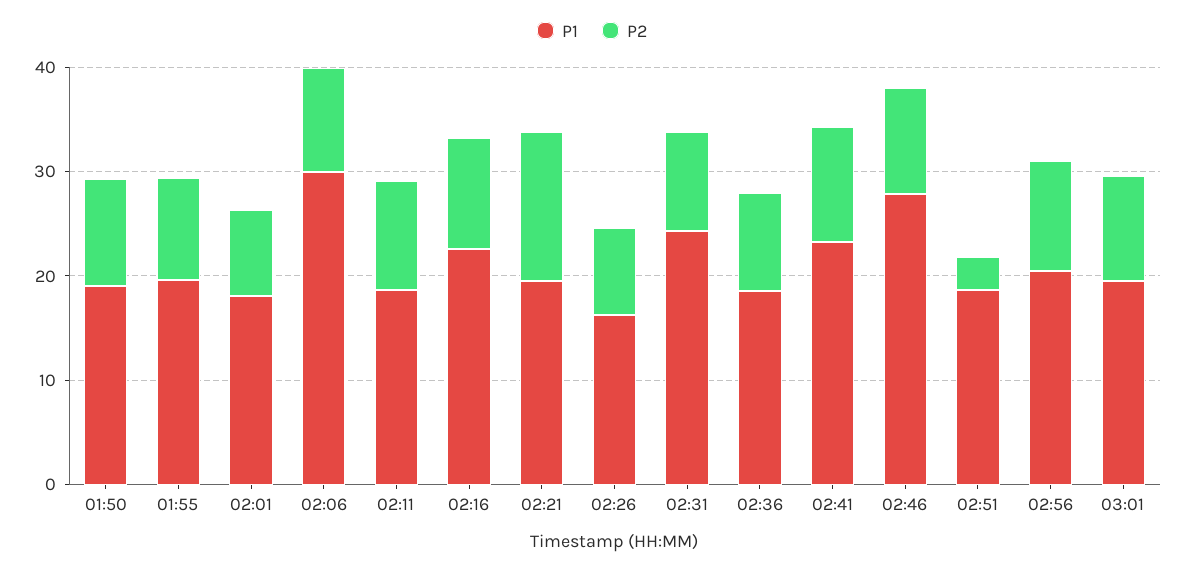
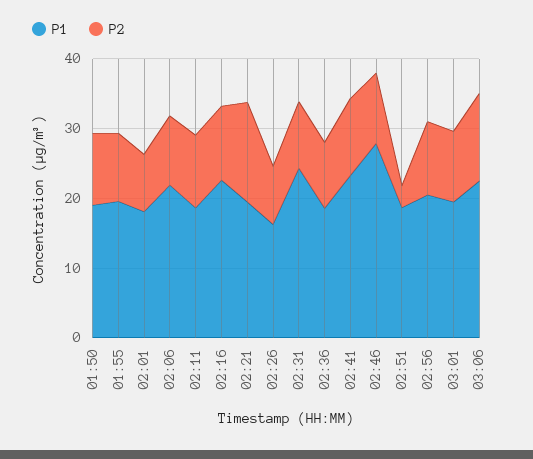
P1, 02:06: 30 -> 22
P1, 03:06: none -> 22
P2, 03:06: none -> 12

